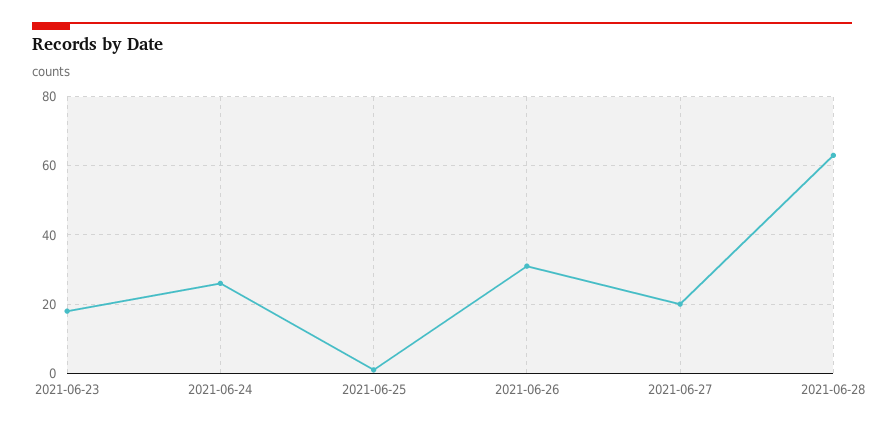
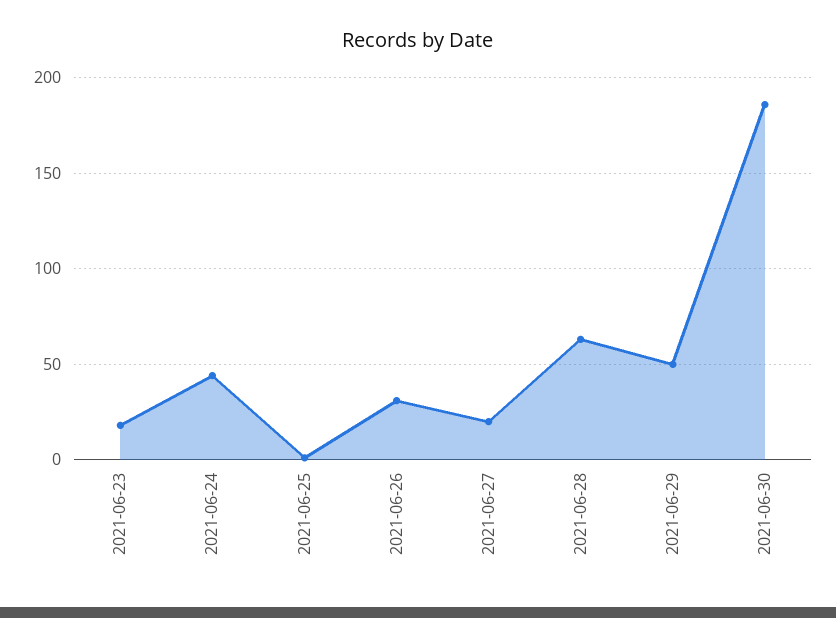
2021-06-24: 25 -> 45
2021-06-29: none -> 50
2021-06-30: none -> 185

